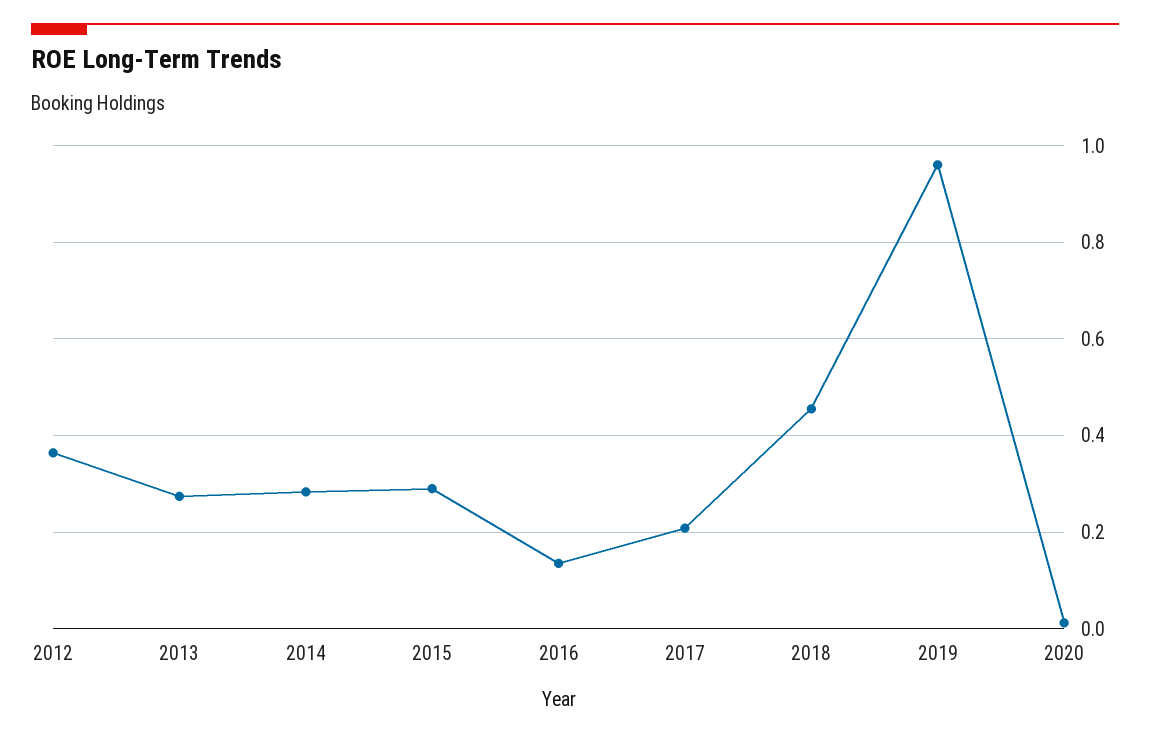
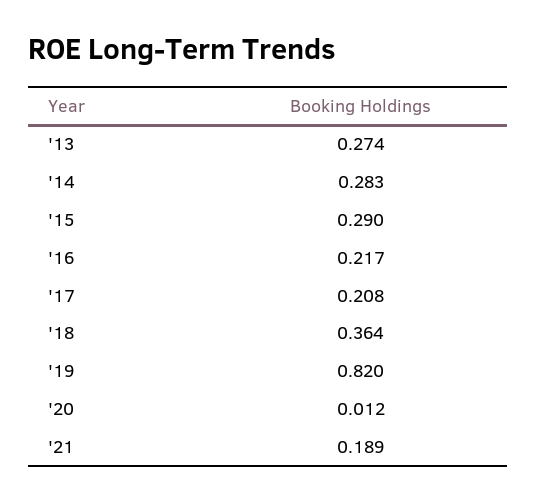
2012: 0.36 -> none
2016: 0.14 -> 0.217
2018: 0.46 -> 0.364
2019: 0.96 -> 0.82
'21: none -> 0.189

